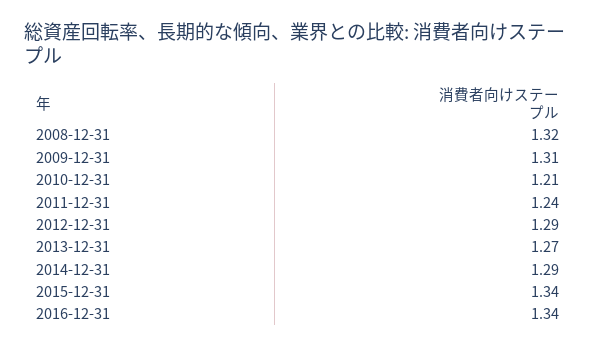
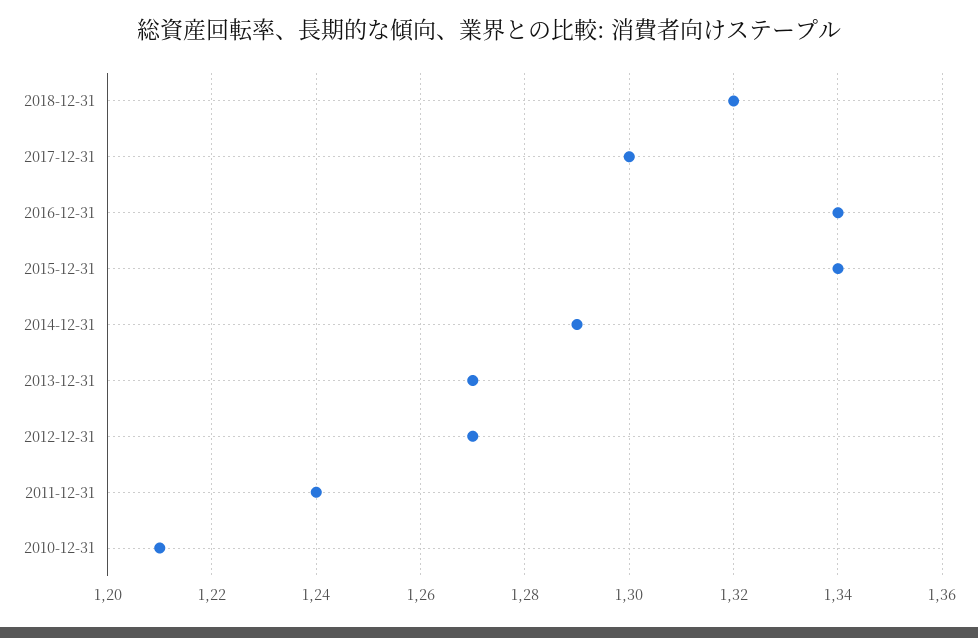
2008-12-31: 1.32 -> none
2009-12-31: 1.31 -> none
2012-12-31: 1.29 -> 1.27
2018-12-31: none -> 1.32
2017-12-31: none -> 1.3

